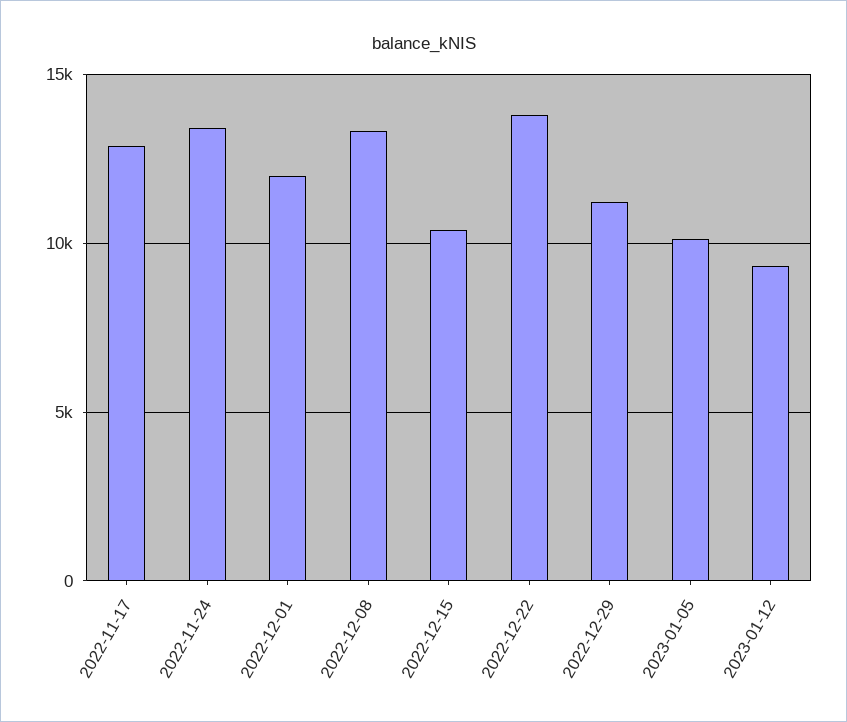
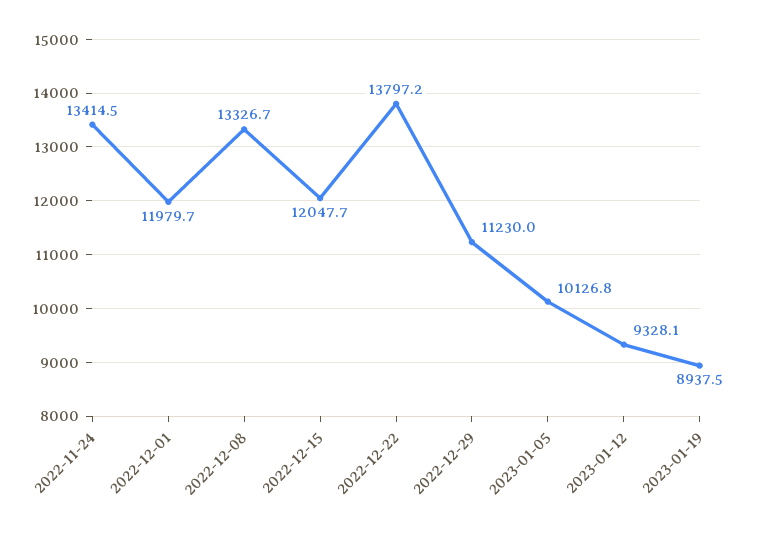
2022-11-17: 13000 -> none
2022-12-15: 10500 -> 12047.7
2023-01-19: none -> 8937.5

